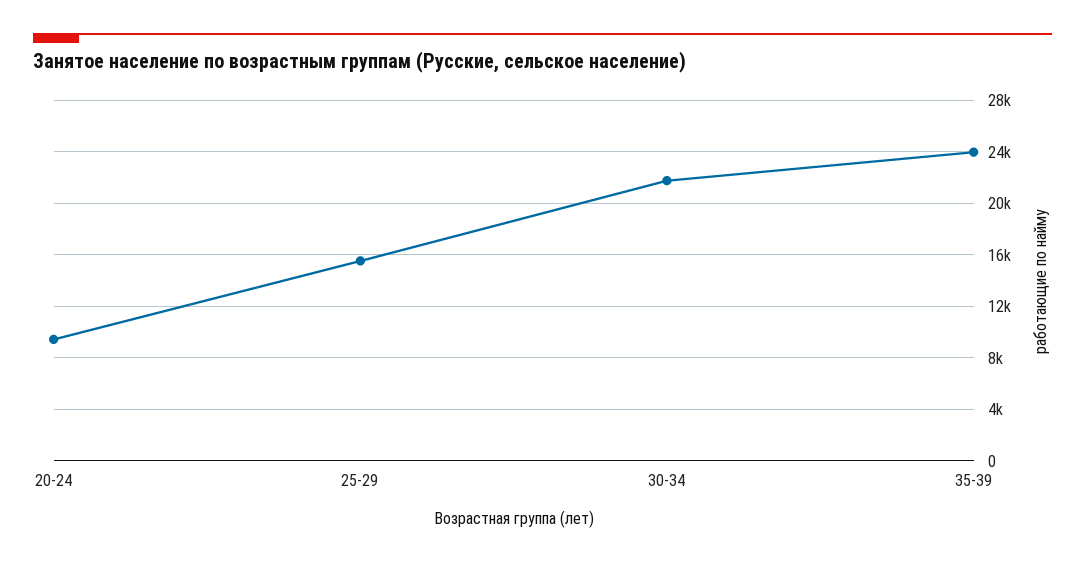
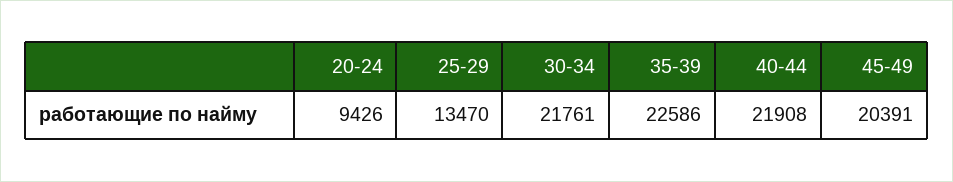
25-29: 15500 -> 13470
35-39: 24000 -> 22586
40-44: none -> 21908
45-49: none -> 20391

